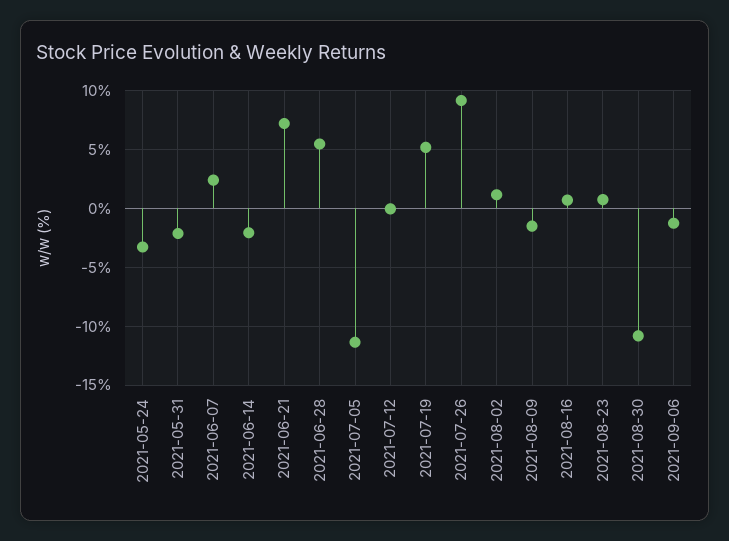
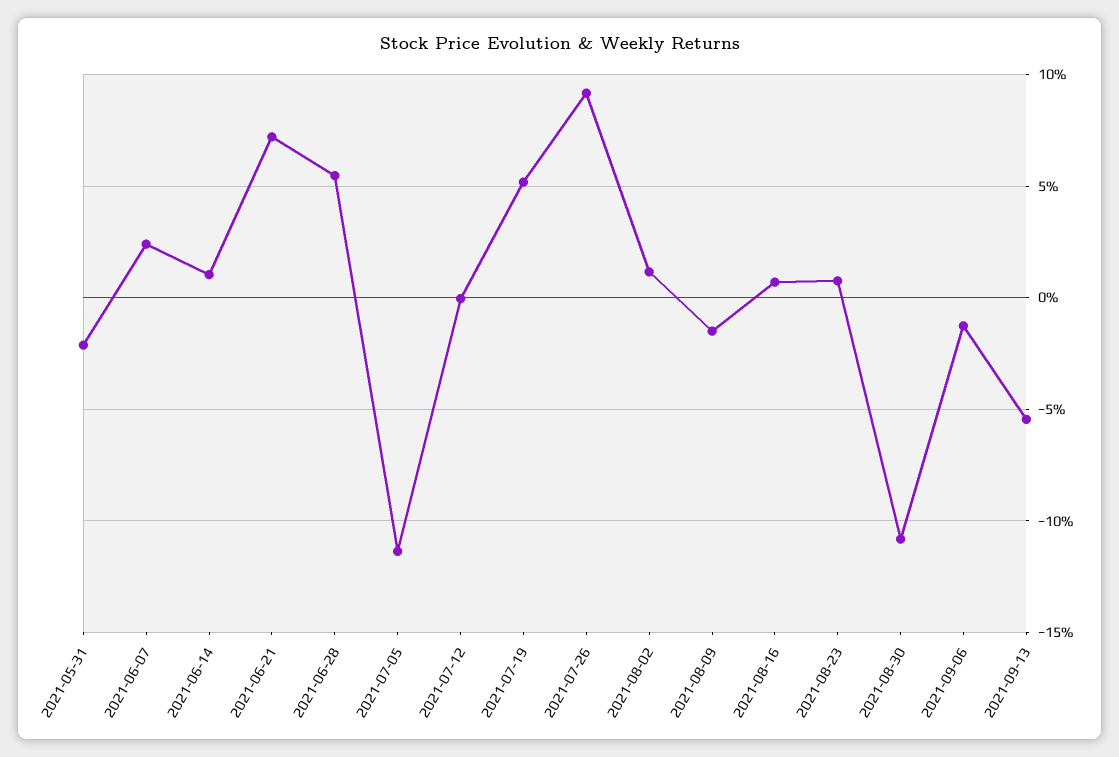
2021-05-24: -3 -> none
2021-06-14: -2 -> 1
2021-09-13: none -> -5.5

